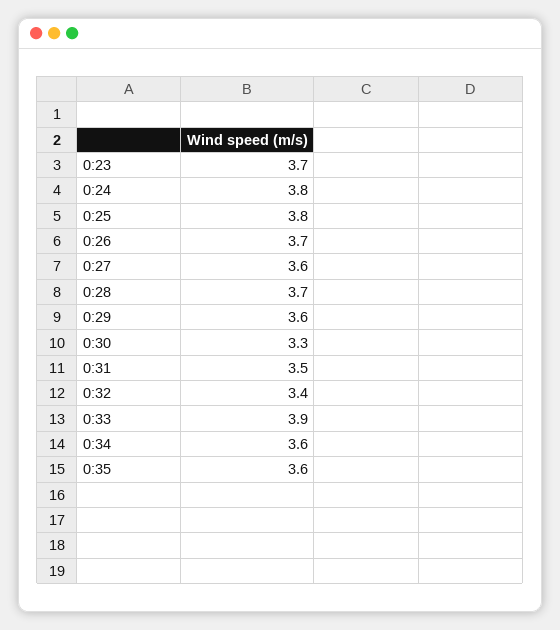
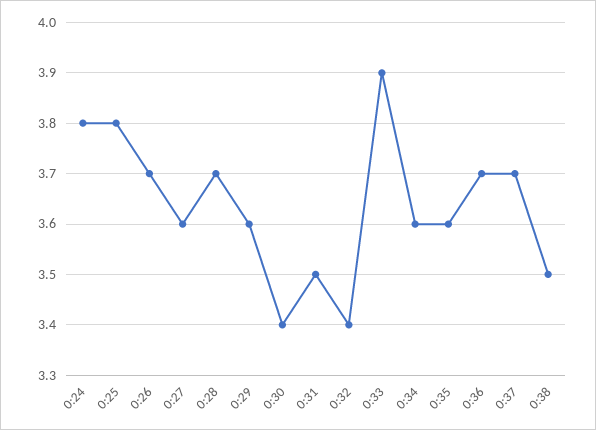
0:23: 3.7 -> none
0:30: 3.3 -> 3.4
0:36: none -> 3.7
0:37: none -> 3.7
0:38: none -> 3.5

